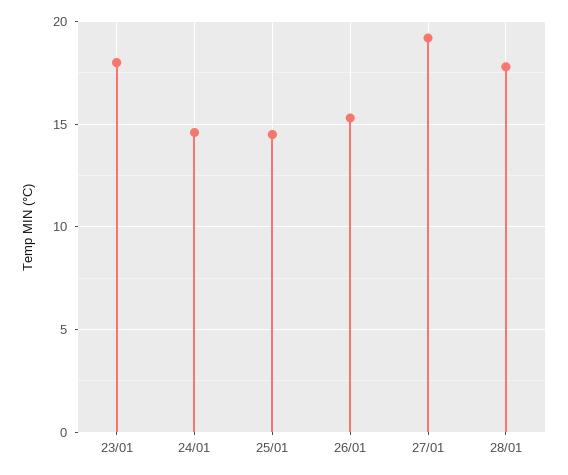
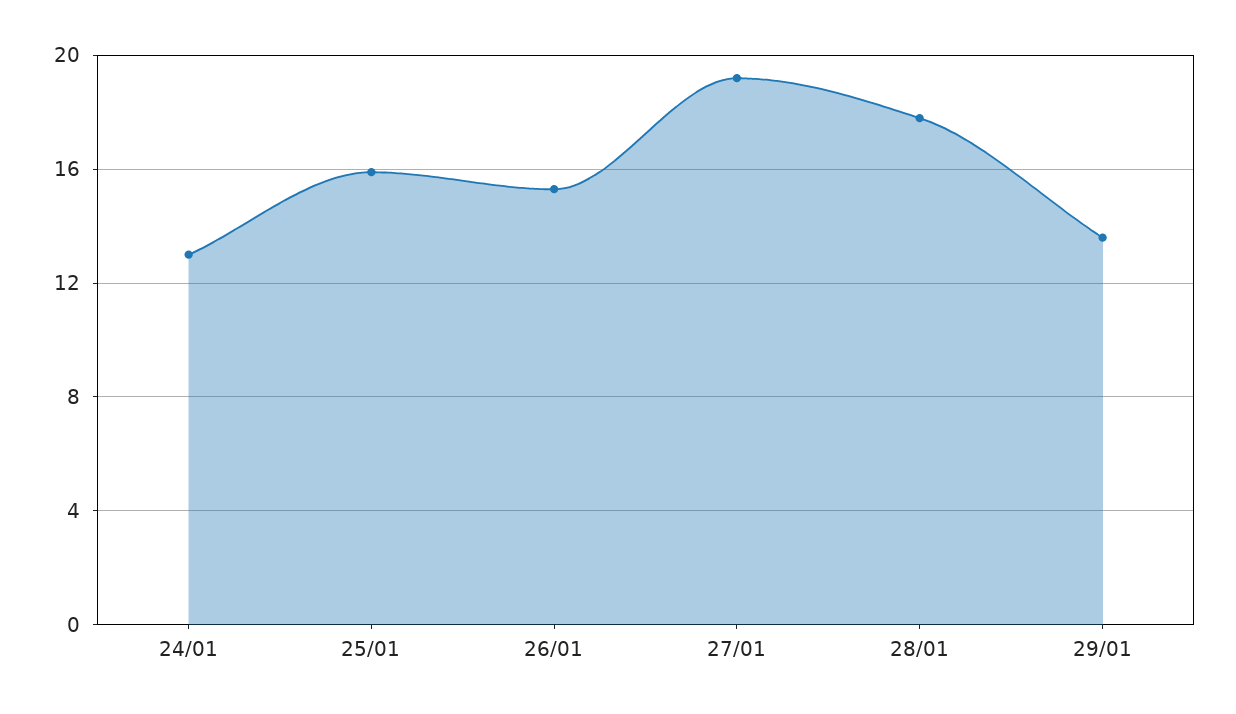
23/01: 18 -> none
24/01: 14.5 -> 13
25/01: 14.5 -> 16
29/01: none -> 13.5

